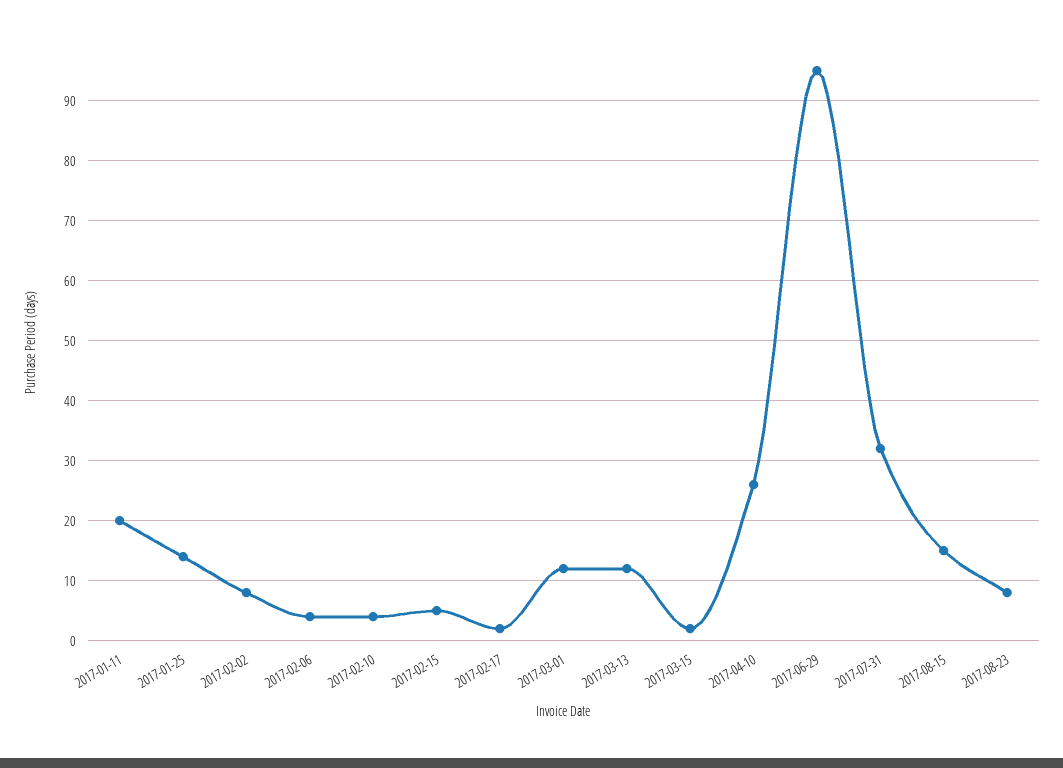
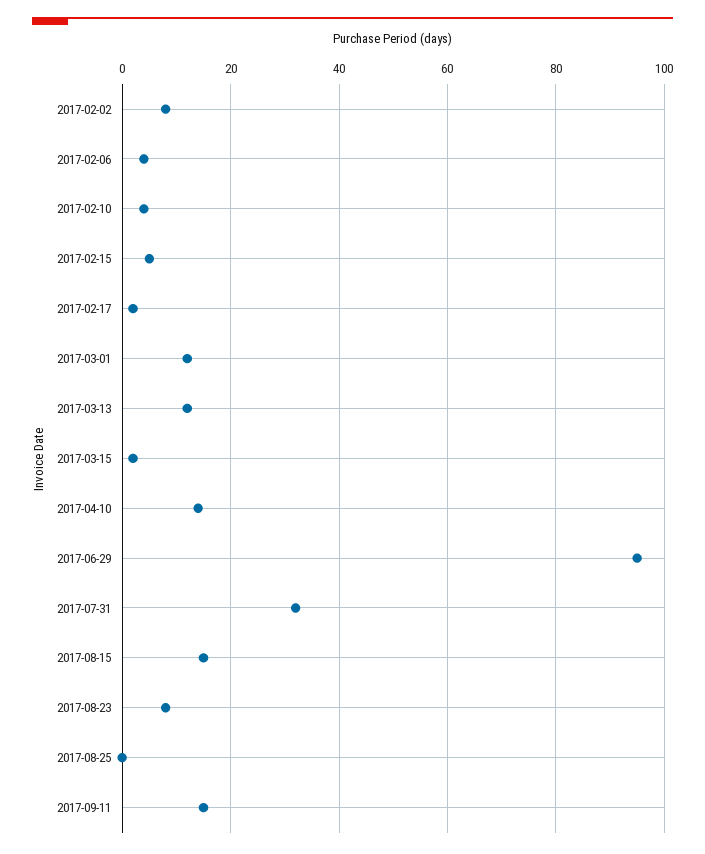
2017-01-11: 20 -> none
2017-01-25: 14 -> none
2017-04-10: 26 -> 15
2017-08-25: none -> 0
2017-09-11: none -> 15

